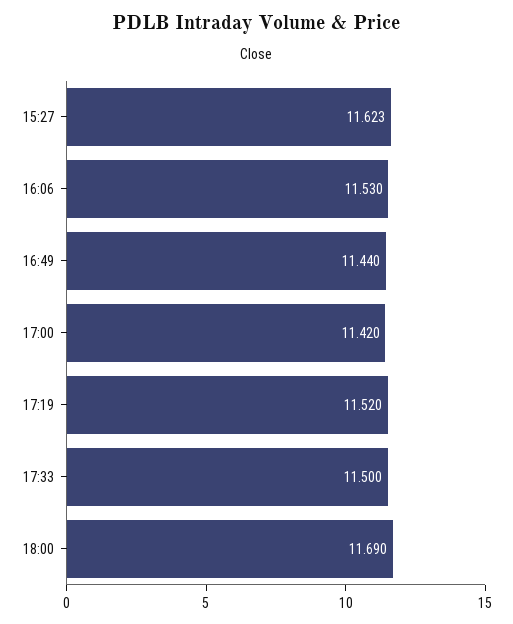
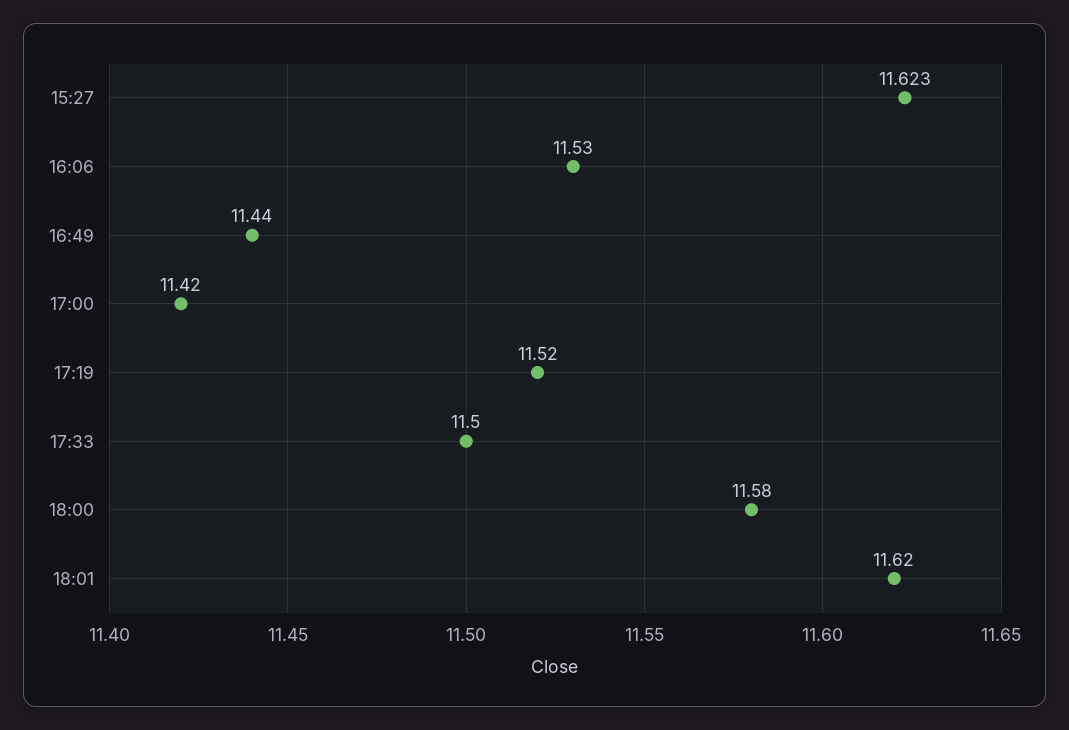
18:00: 11.69 -> 11.58
18:01: none -> 11.62

